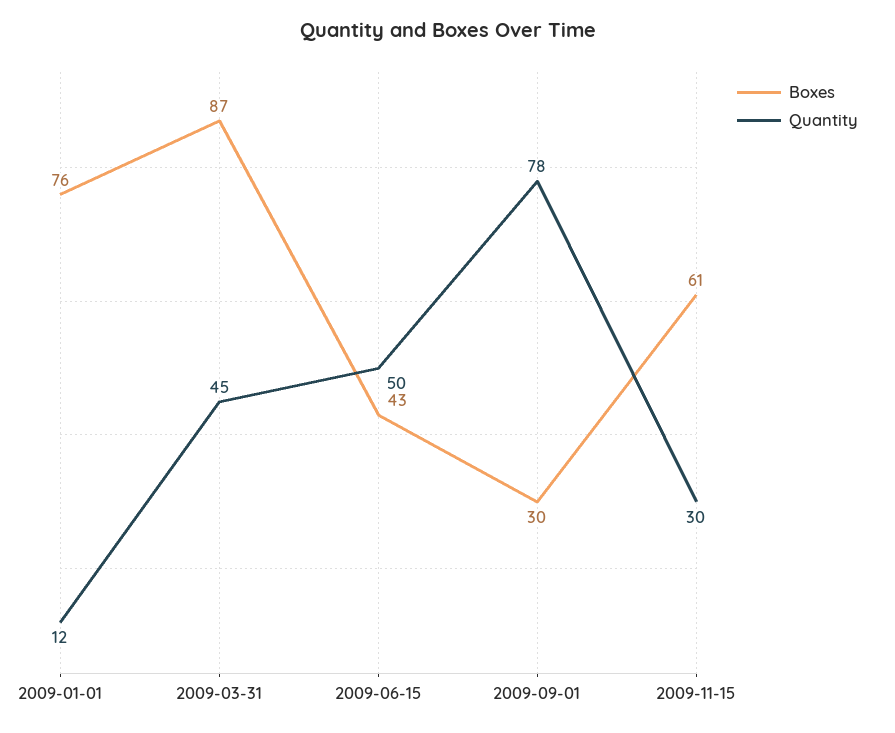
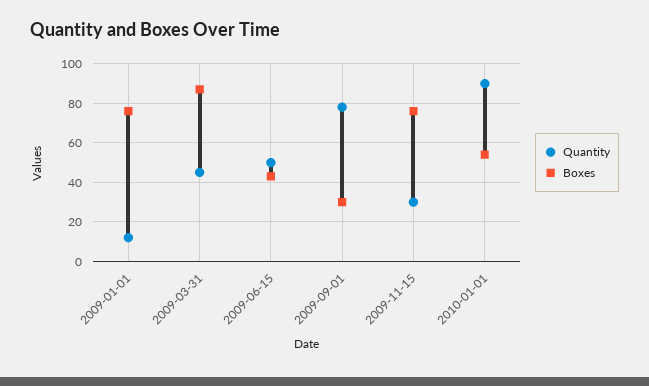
Boxes, 2009-11-15: 61 -> 75
Quantity, 2010-01-01: none -> 90
Boxes, 2010-01-01: none -> 55

